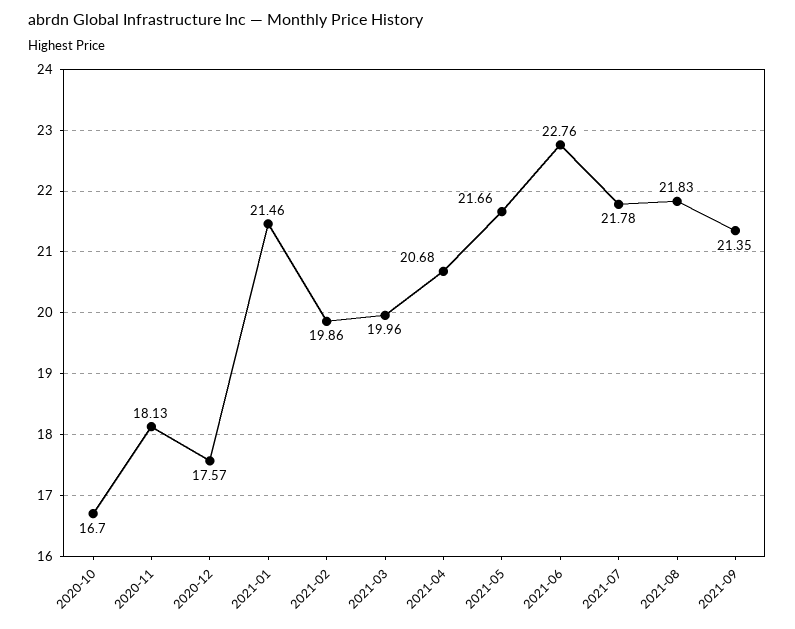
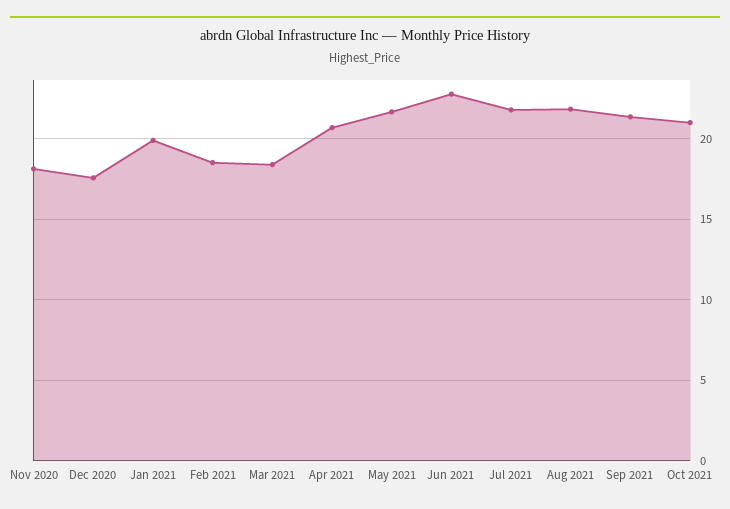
2020-10: 16.7 -> none
2021-01: 21.46 -> 20
2021-02: 19.86 -> 18.5
2021-03: 19.96 -> 18.5
Oct 2021: none -> 21

